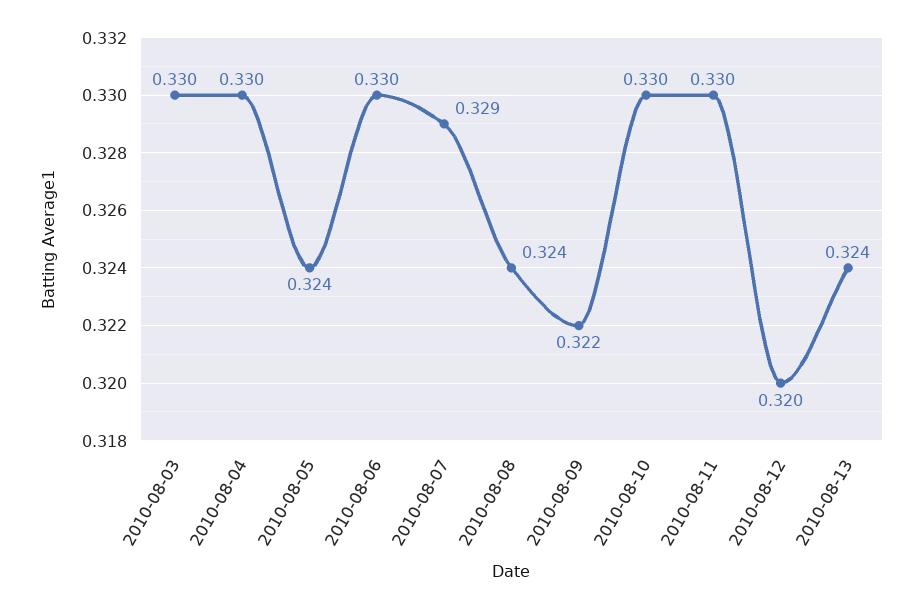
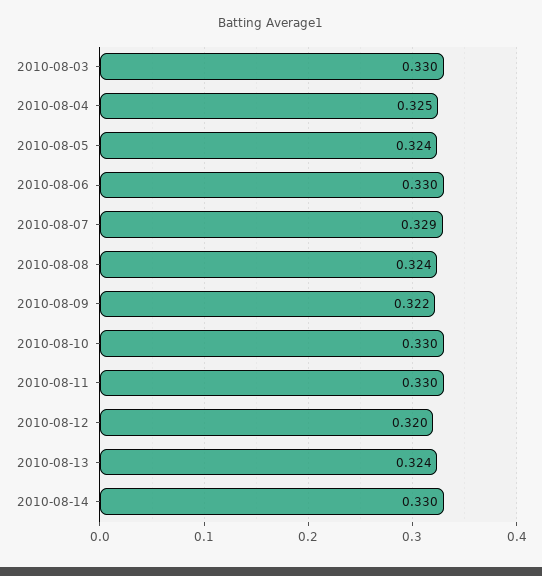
2010-08-04: 0.33 -> 0.325
2010-08-14: none -> 0.33

